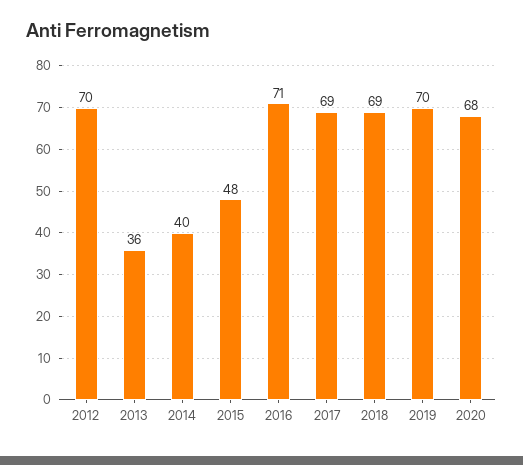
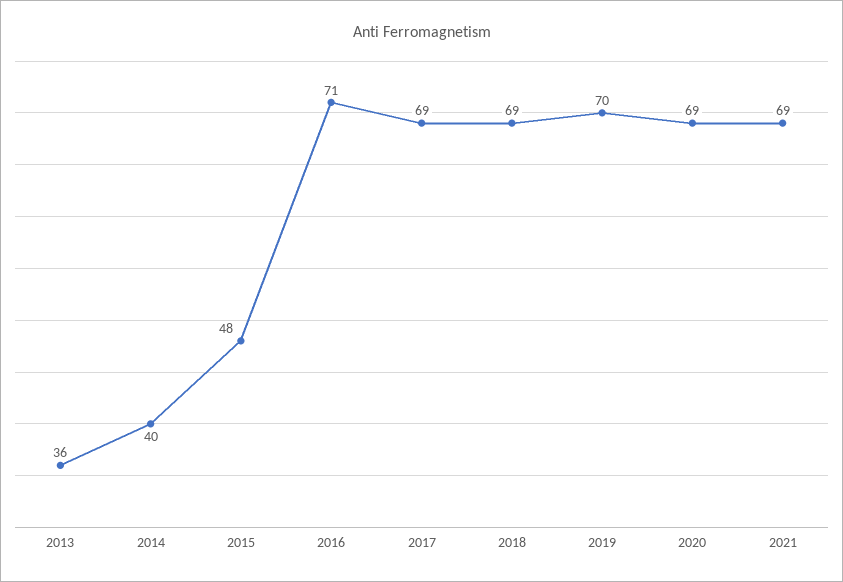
2012: 70 -> none
2020: 68 -> 69
2021: none -> 69

